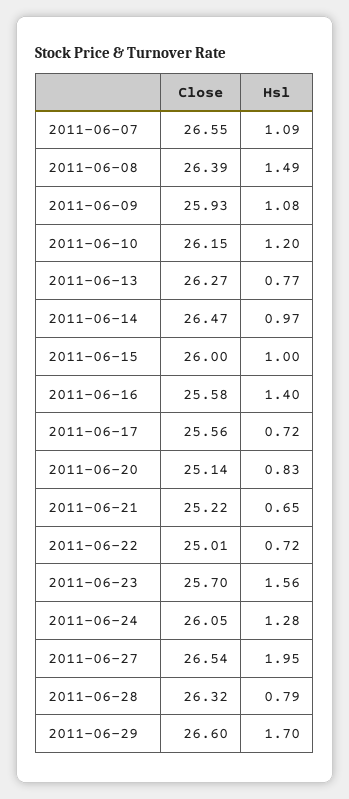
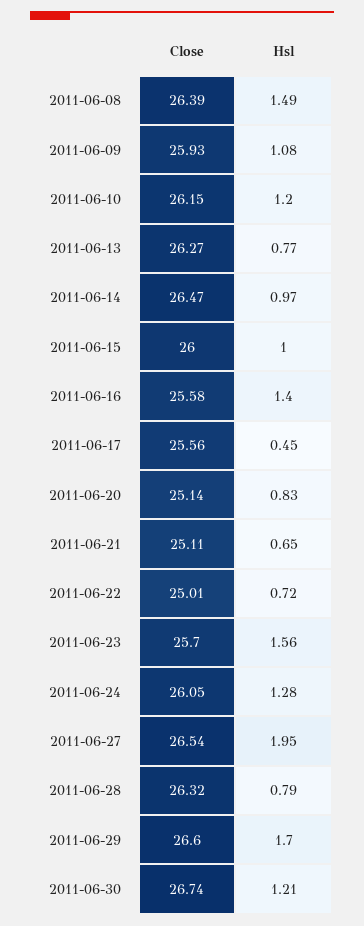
Close, 2011-06-07: 26.55 -> none
Hsl, 2011-06-07: 1.09 -> none
Hsl, 2011-06-17: 0.72 -> 0.45
Close, 2011-06-21: 25.22 -> 25.11
Close, 2011-06-30: none -> 26.74
Hsl, 2011-06-30: none -> 1.21

